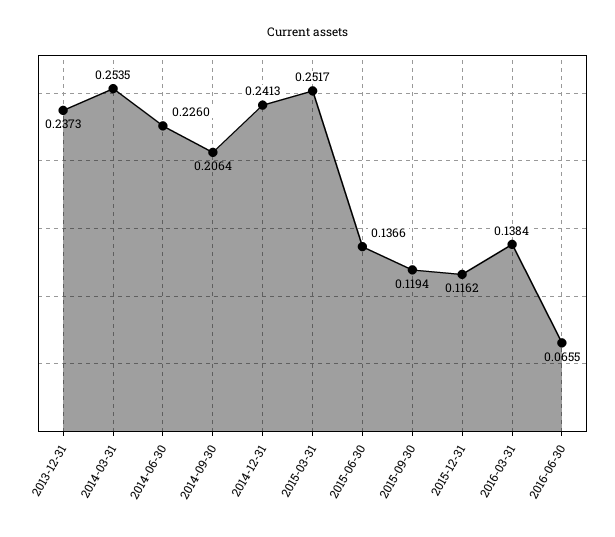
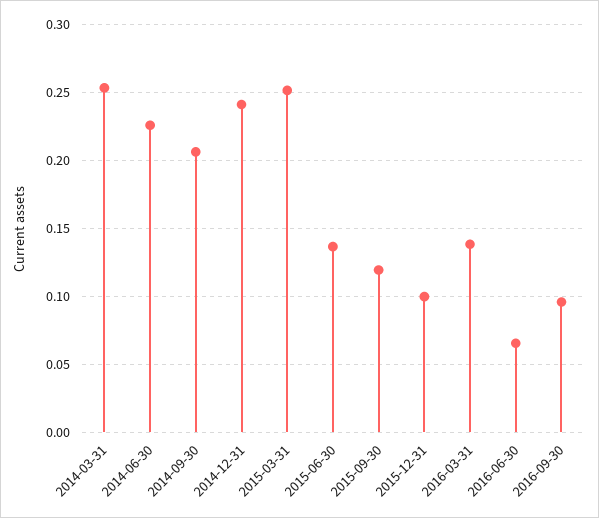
2013-12-31: 0.2373 -> none
2015-12-31: 0.1162 -> 0.1
2016-09-30: none -> 0.095

